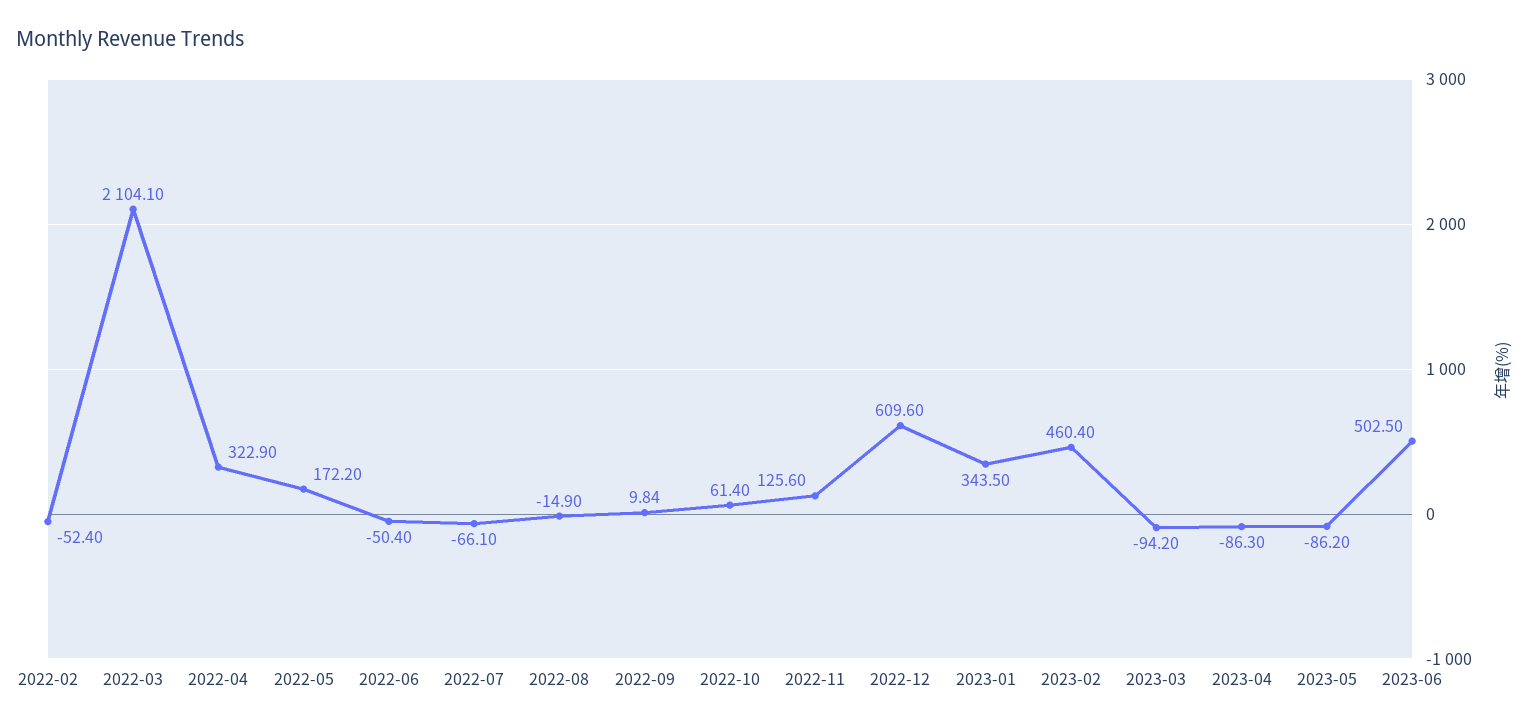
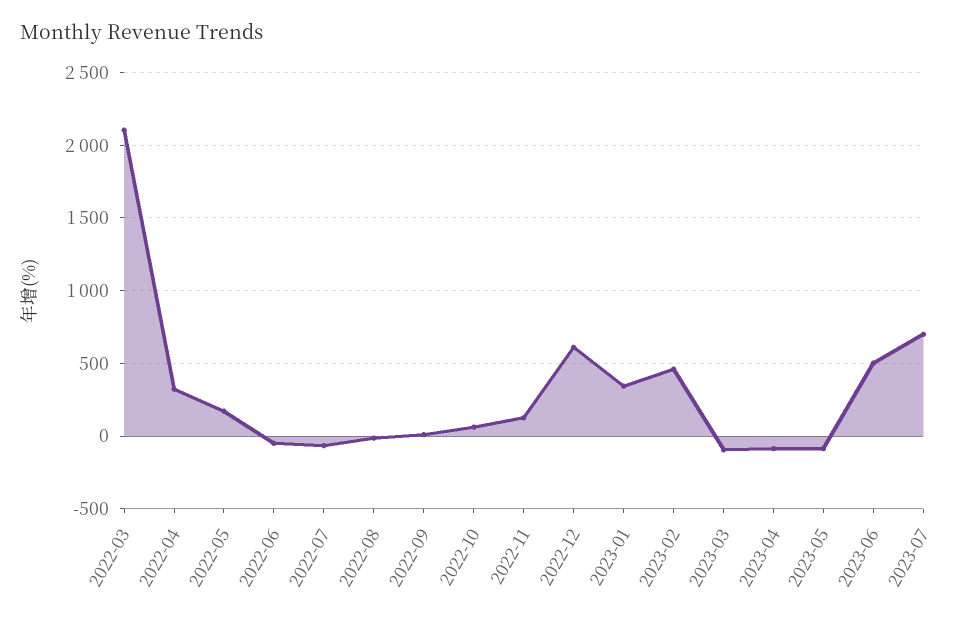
2022-02: -52.4 -> none
2023-07: none -> 700

